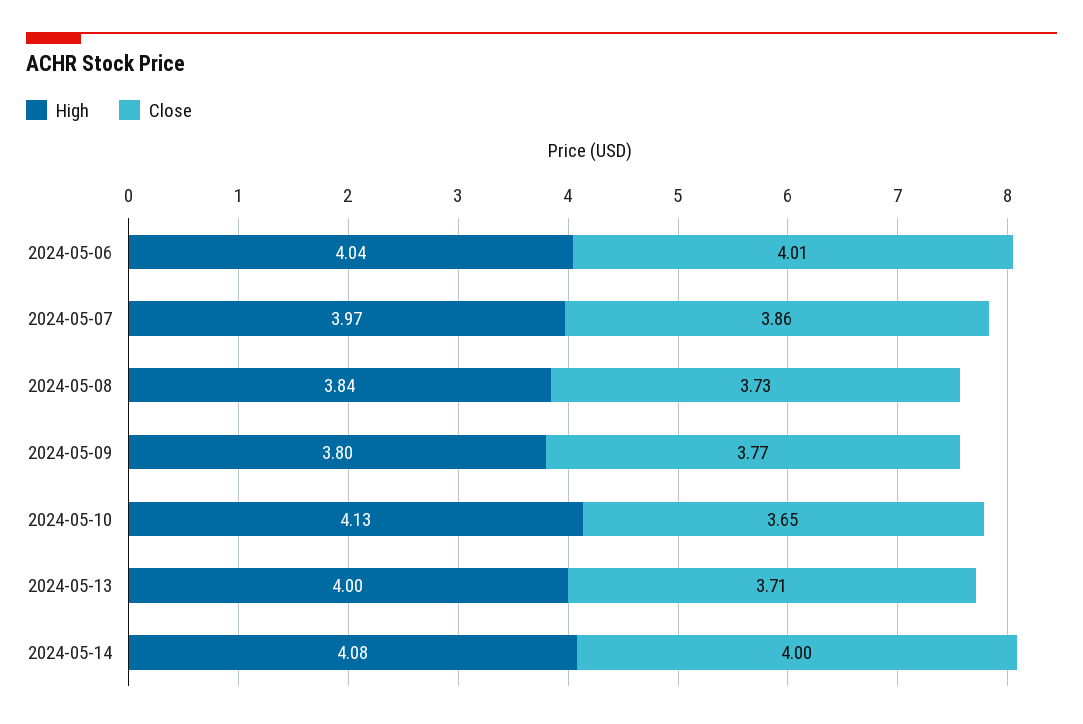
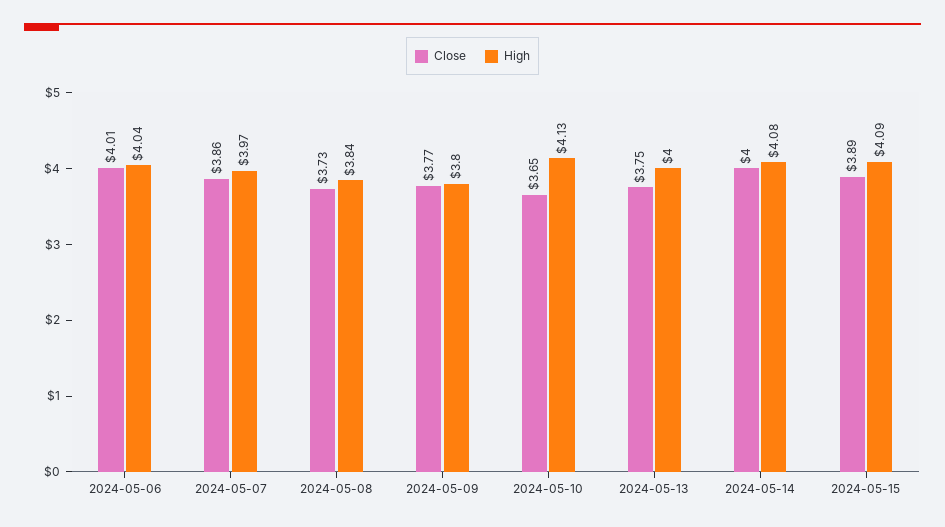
Close, 2024-05-13: 3.71 -> 3.75
Close, 2024-05-15: none -> 3.89
High, 2024-05-15: none -> 4.09

